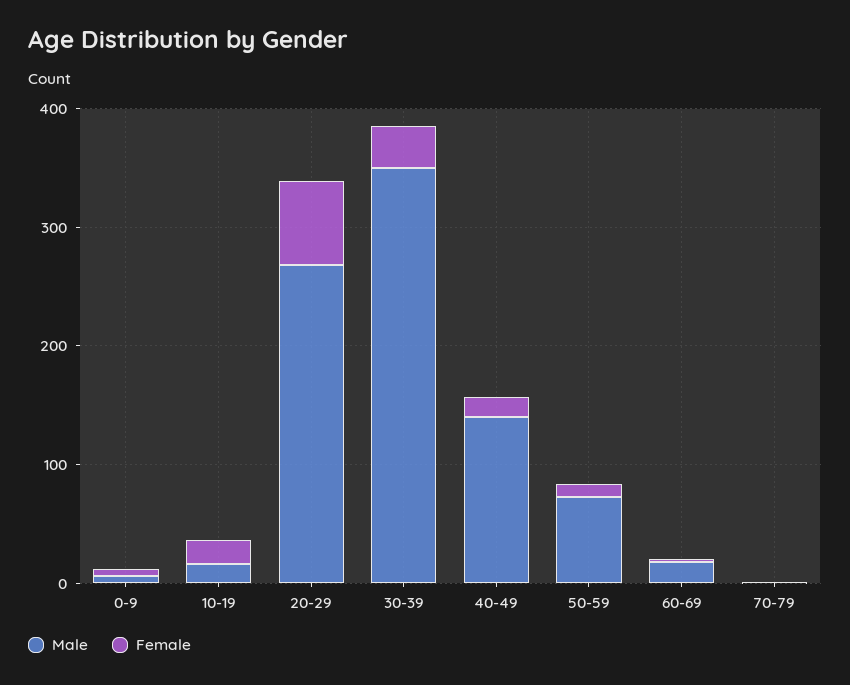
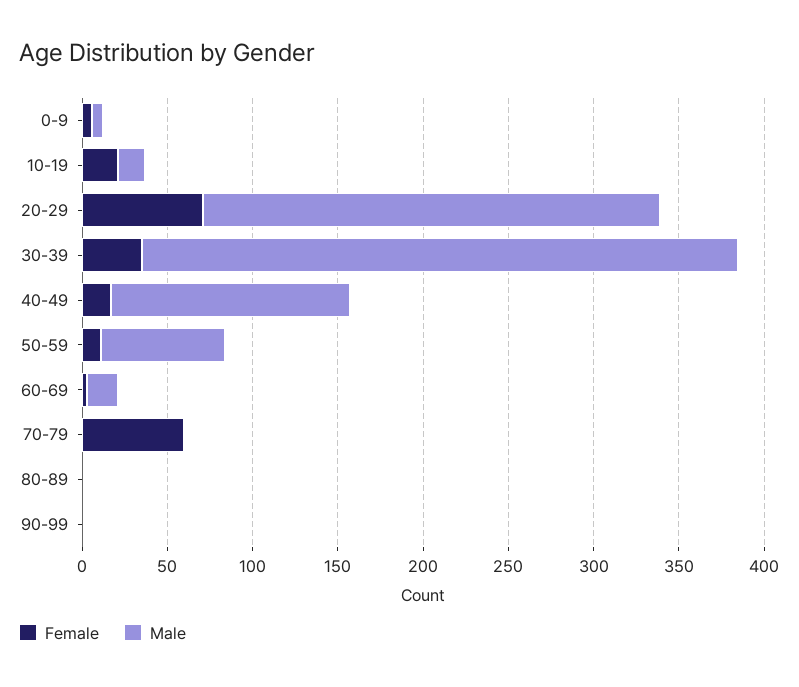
Female, 70-79: 0 -> 60
Female, 80-89: none -> 0
Male, 80-89: none -> 0
Female, 90-99: none -> 0
Male, 90-99: none -> 0

